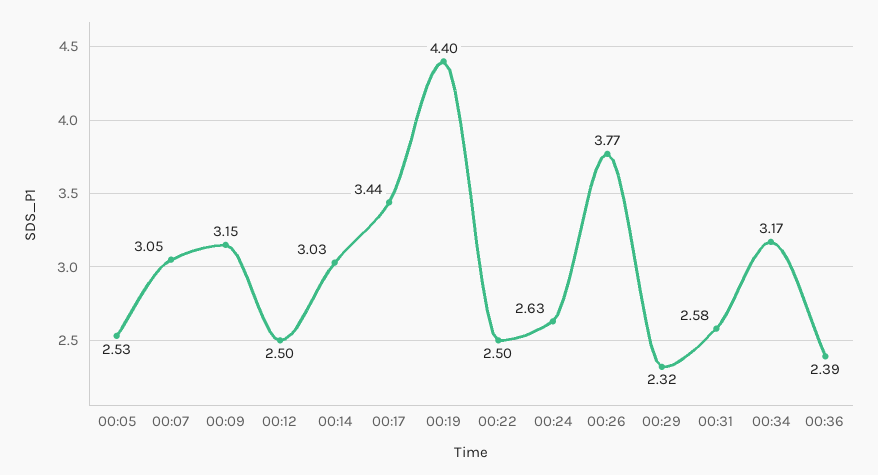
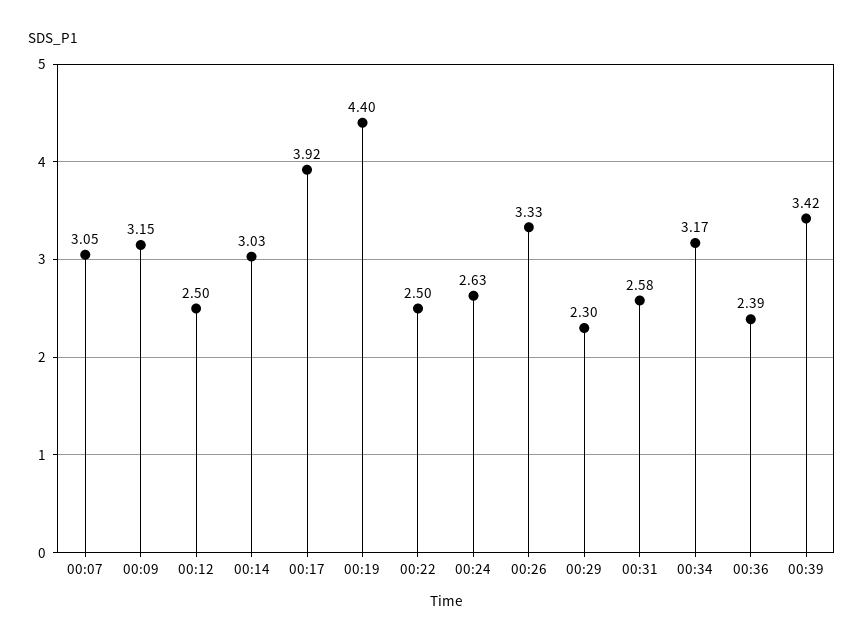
00:05: 2.53 -> none
00:17: 3.44 -> 3.92
00:26: 3.77 -> 3.33
00:29: 2.32 -> 2.3
00:39: none -> 3.42

